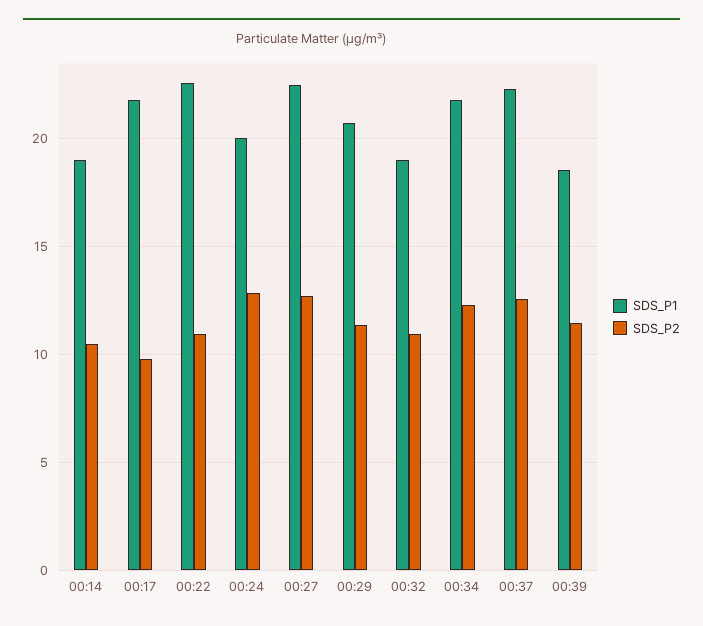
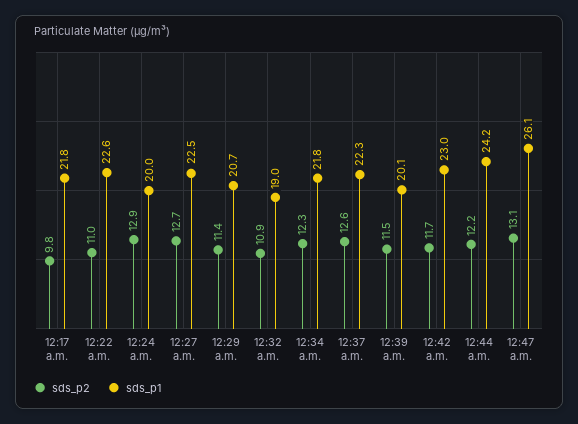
SDS_P1, 00:14: 19 -> none
SDS_P2, 00:14: 10.5 -> none
SDS_P1, 00:39: 18.5 -> 20.1
SDS_P2, 12:42 a.m.: none -> 11.7
SDS_P1, 12:42 a.m.: none -> 23
SDS_P2, 12:44 a.m.: none -> 12.2
SDS_P1, 12:44 a.m.: none -> 24.2
SDS_P2, 12:47 a.m.: none -> 13.1
SDS_P1, 12:47 a.m.: none -> 26.1

